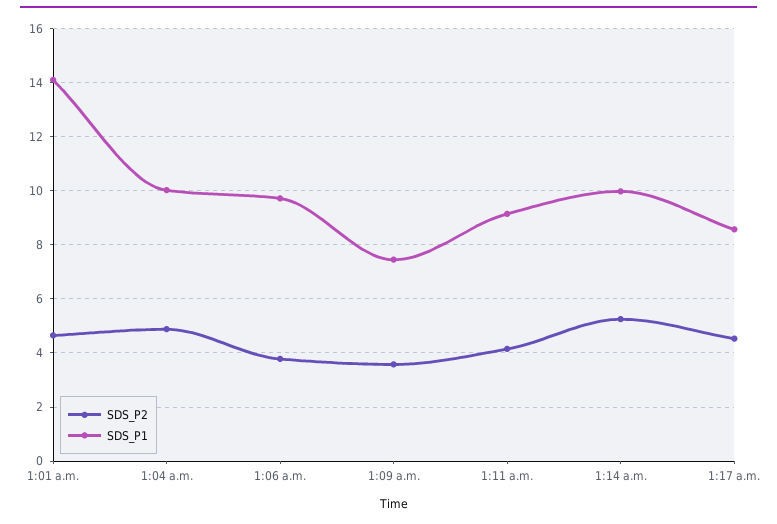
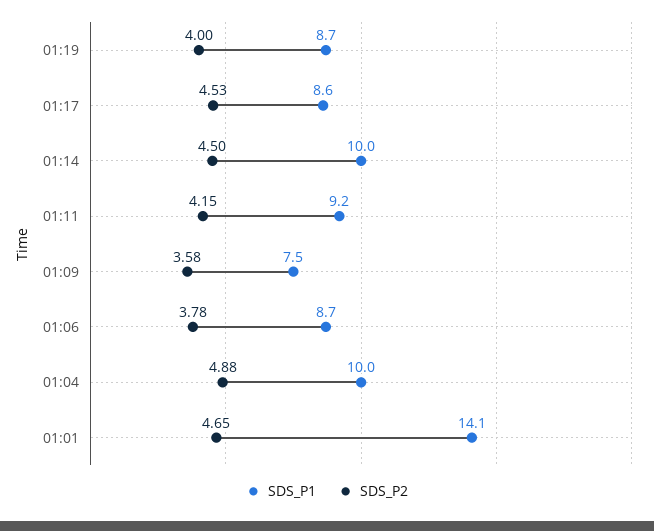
SDS_P1, 1:06 a.m.: 9.75 -> 8.7
SDS_P2, 1:14 a.m.: 5.25 -> 4.5
SDS_P1, 01:19: none -> 8.7
SDS_P2, 01:19: none -> 4

